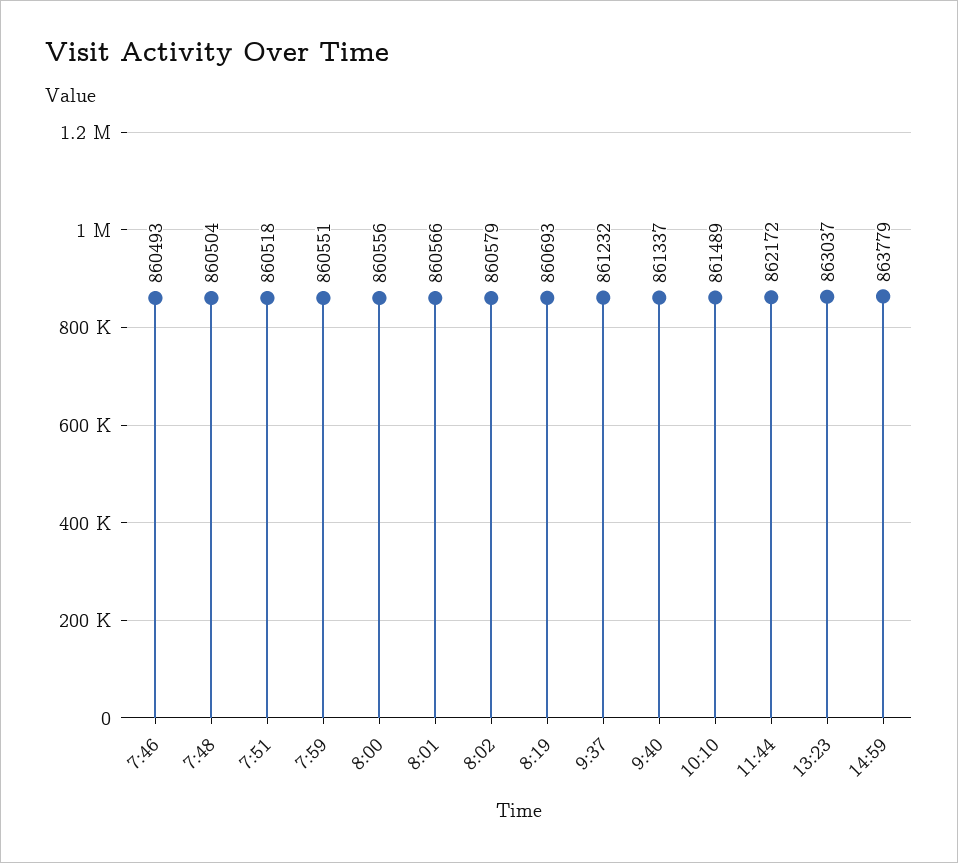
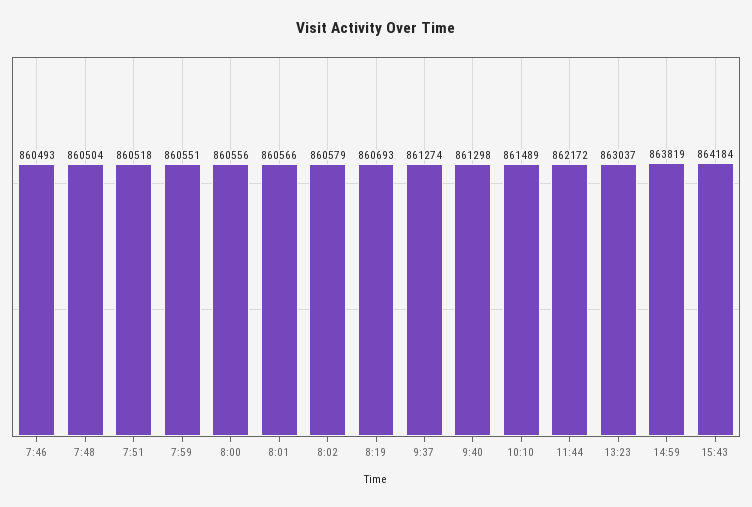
9:37: 861232 -> 861274
9:40: 861337 -> 861298
14:59: 863779 -> 863819
15:43: none -> 864184

